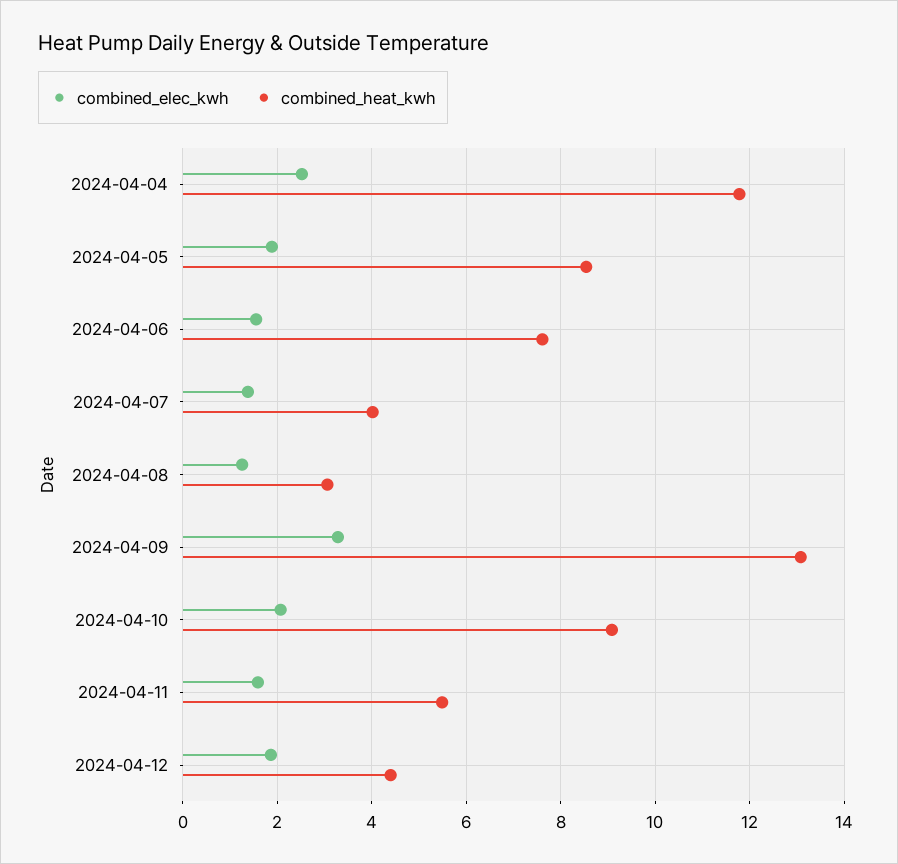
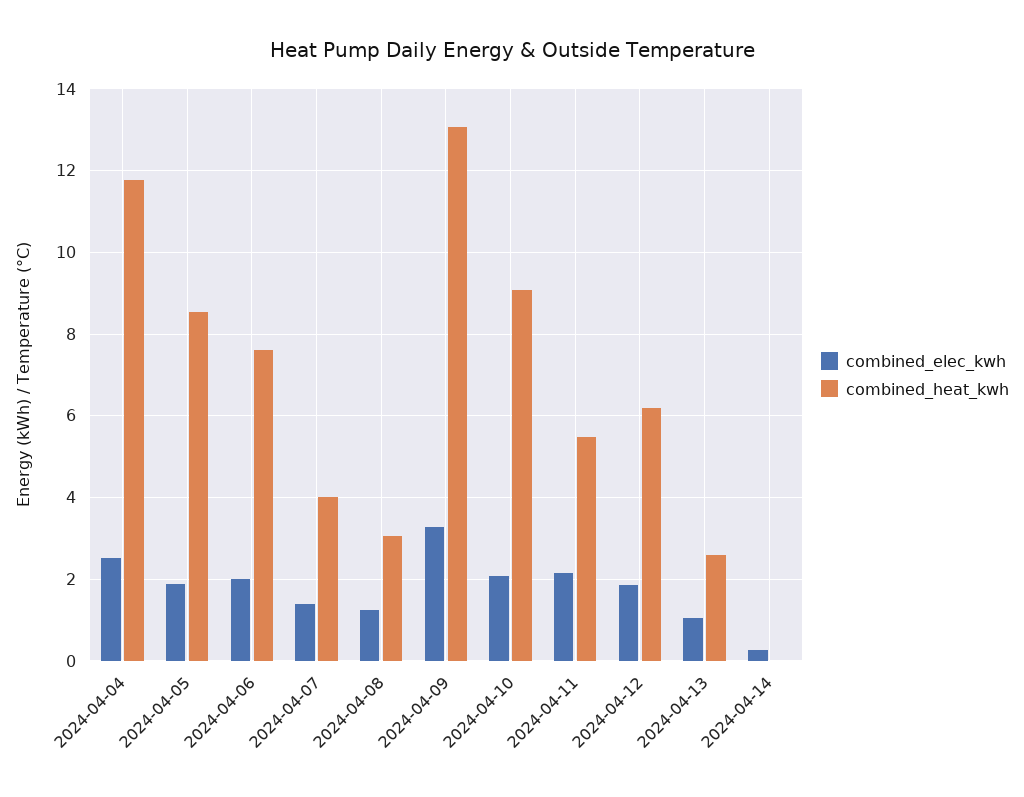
combined_elec_kwh, 2024-04-06: 1.6 -> 2
combined_elec_kwh, 2024-04-11: 1.6 -> 2.2
combined_heat_kwh, 2024-04-12: 4.4 -> 6.2
combined_elec_kwh, 2024-04-13: none -> 1
combined_heat_kwh, 2024-04-13: none -> 2.6
combined_elec_kwh, 2024-04-14: none -> 0.2
combined_heat_kwh, 2024-04-14: none -> 0

